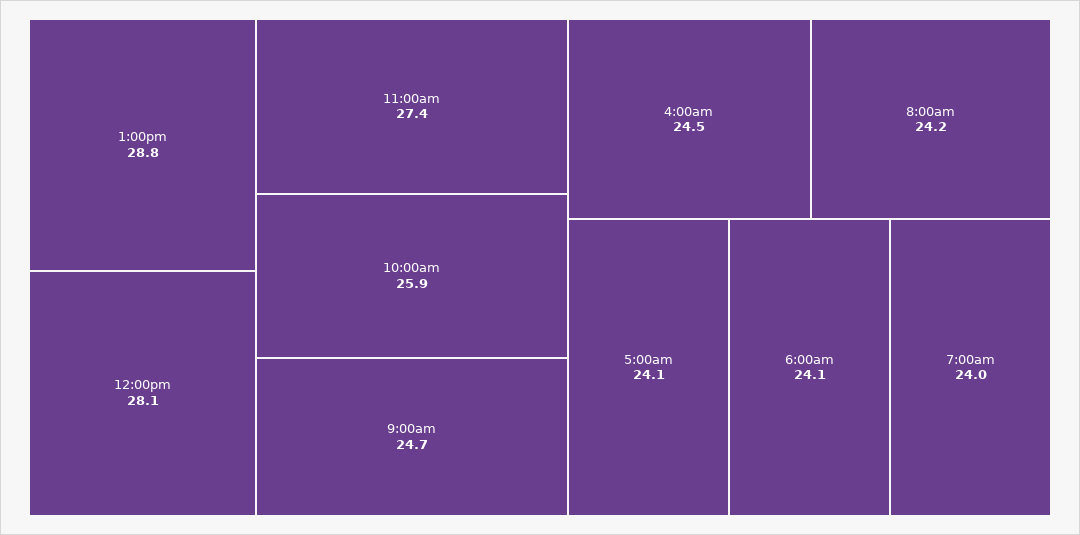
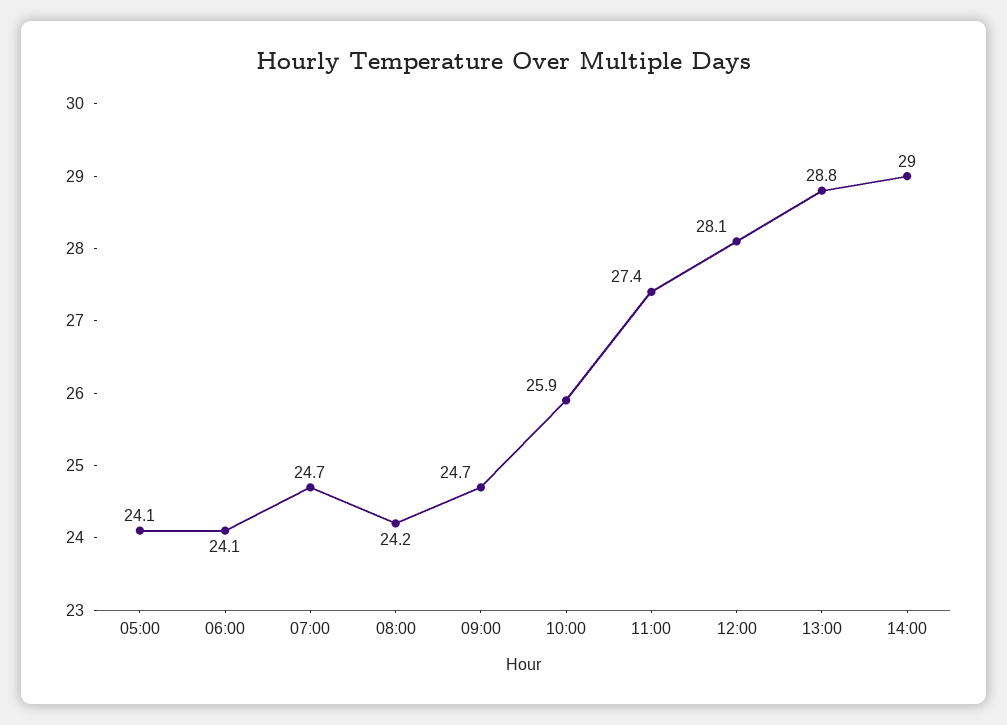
4:00am: 24.5 -> none
7:00am: 24 -> 24.7
14:00: none -> 29

